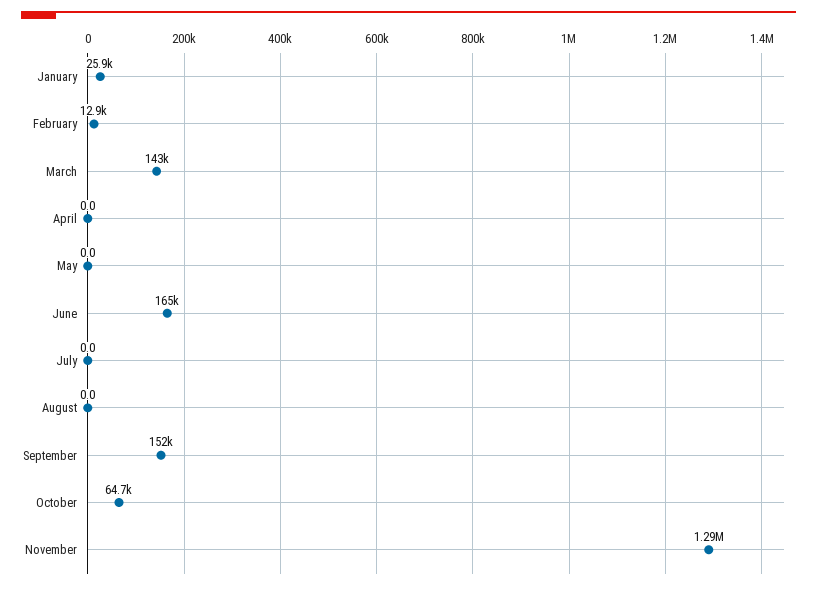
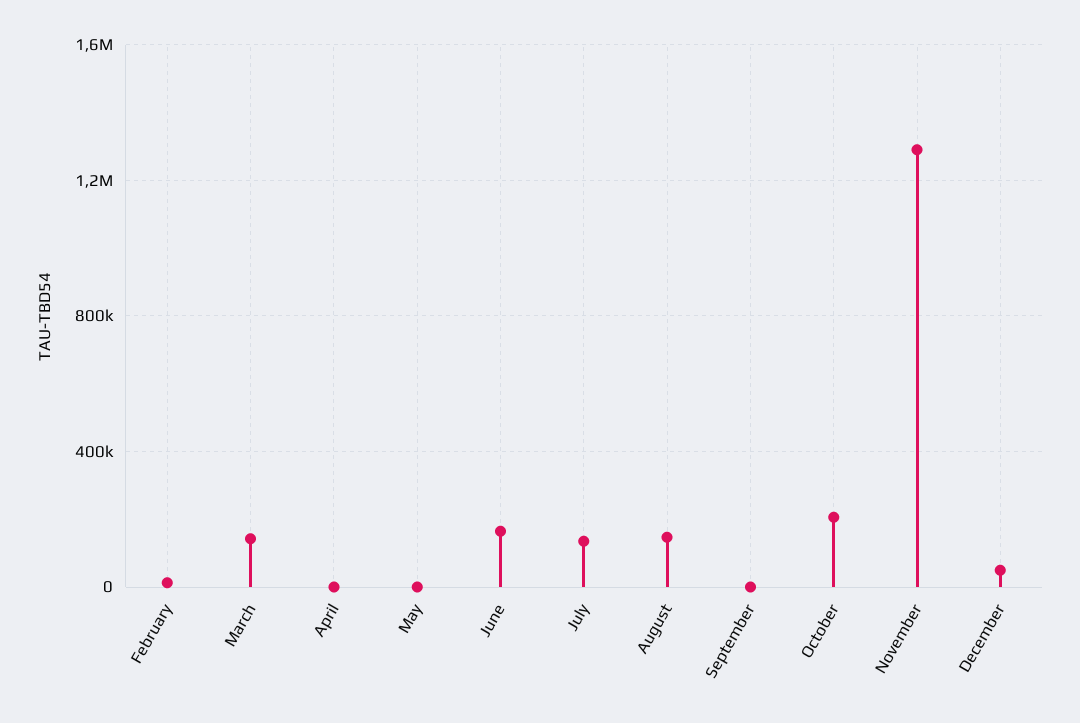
January: 25900 -> none
July: 0 -> 150000
August: 0 -> 150000
September: 152000 -> 0
October: 64700 -> 200000
December: none -> 50000

